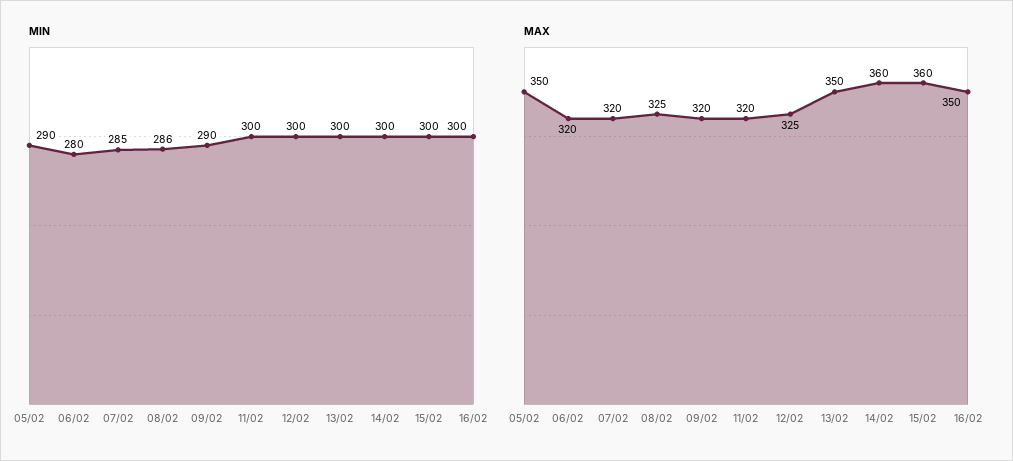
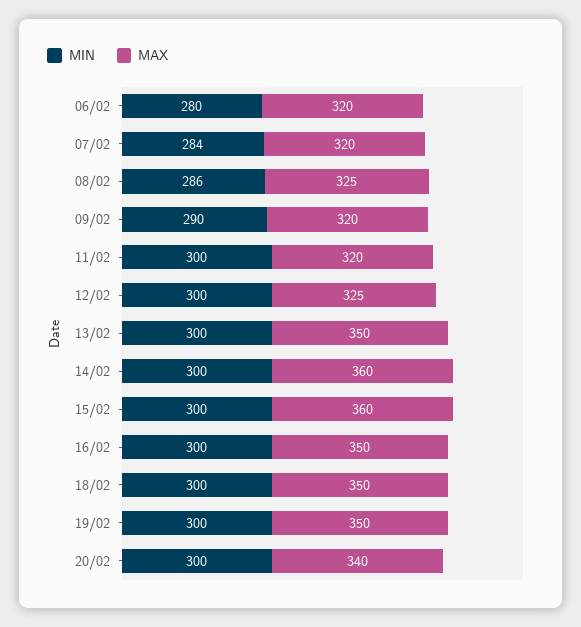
MIN, 05/02: 290 -> none
MIN, 07/02: 285 -> 284
MAX, 05/02: 350 -> none
MIN, 18/02: none -> 300
MAX, 18/02: none -> 350
MIN, 19/02: none -> 300
MAX, 19/02: none -> 350
MIN, 20/02: none -> 300
MAX, 20/02: none -> 340

